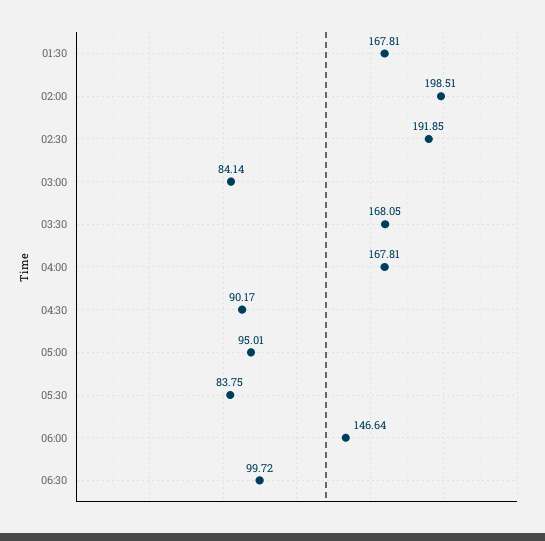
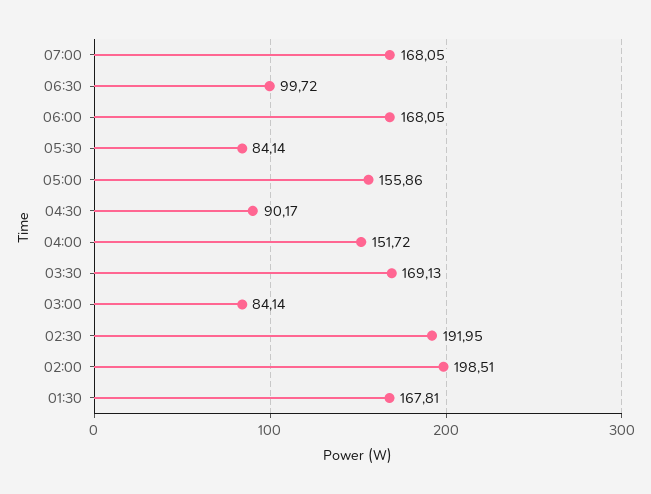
02:30: 191.85 -> 191.95
03:30: 168.05 -> 169.13
04:00: 167.81 -> 151.72
05:00: 95.01 -> 155.86
05:30: 83.75 -> 84.14
06:00: 146.64 -> 168.05
07:00: none -> 168.05

